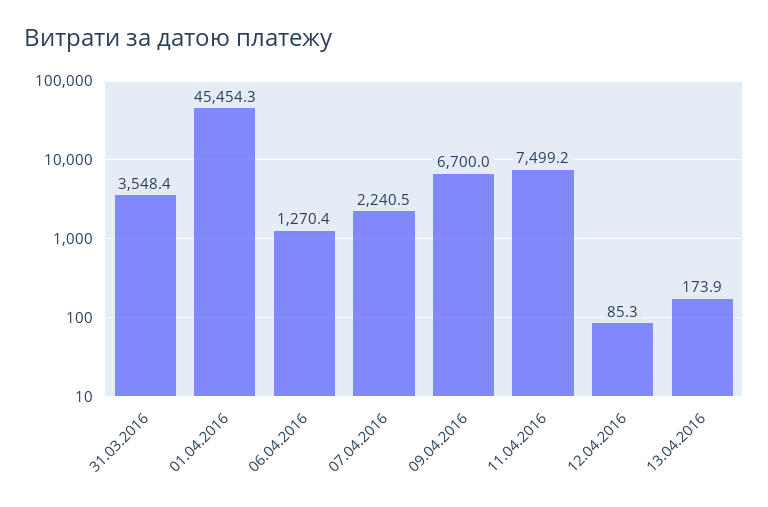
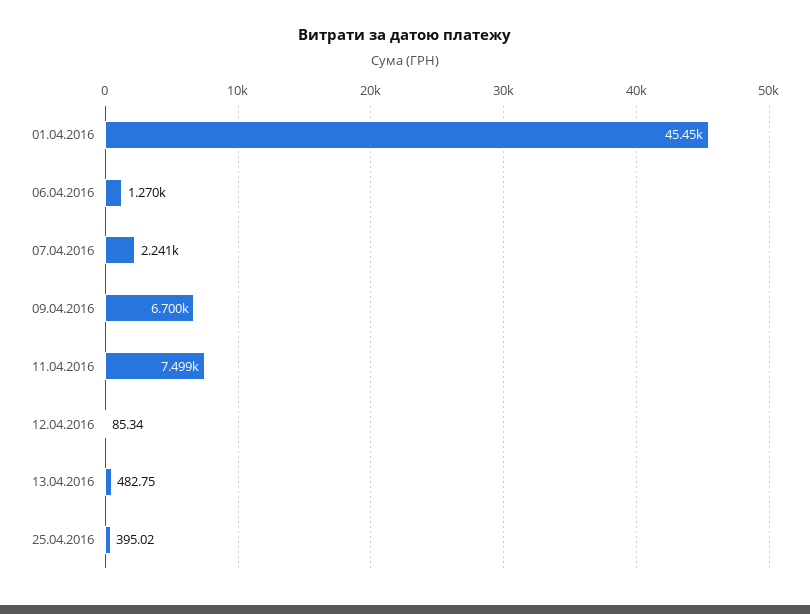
31.03.2016: 3548.4 -> none
13.04.2016: 173.9 -> 482.75
25.04.2016: none -> 395.02

